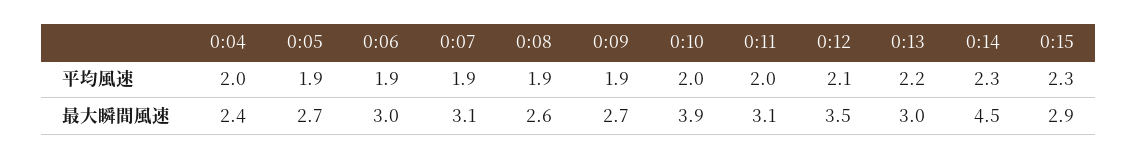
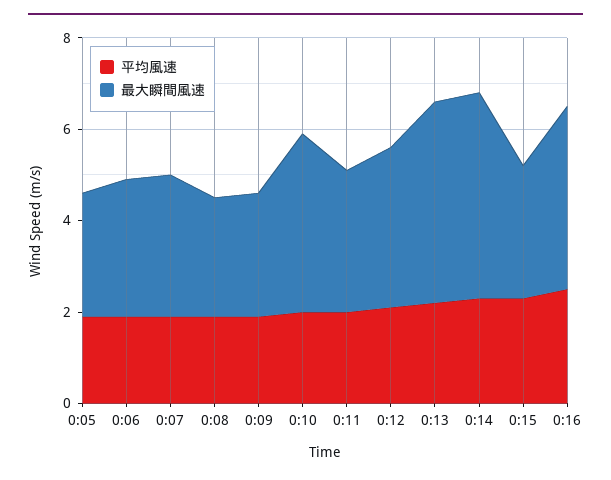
平均風速, 0:04: 2 -> none
最大瞬間風速, 0:04: 2.4 -> none
最大瞬間風速, 0:13: 3 -> 4.5
平均風速, 0:16: none -> 2.5
最大瞬間風速, 0:16: none -> 4

